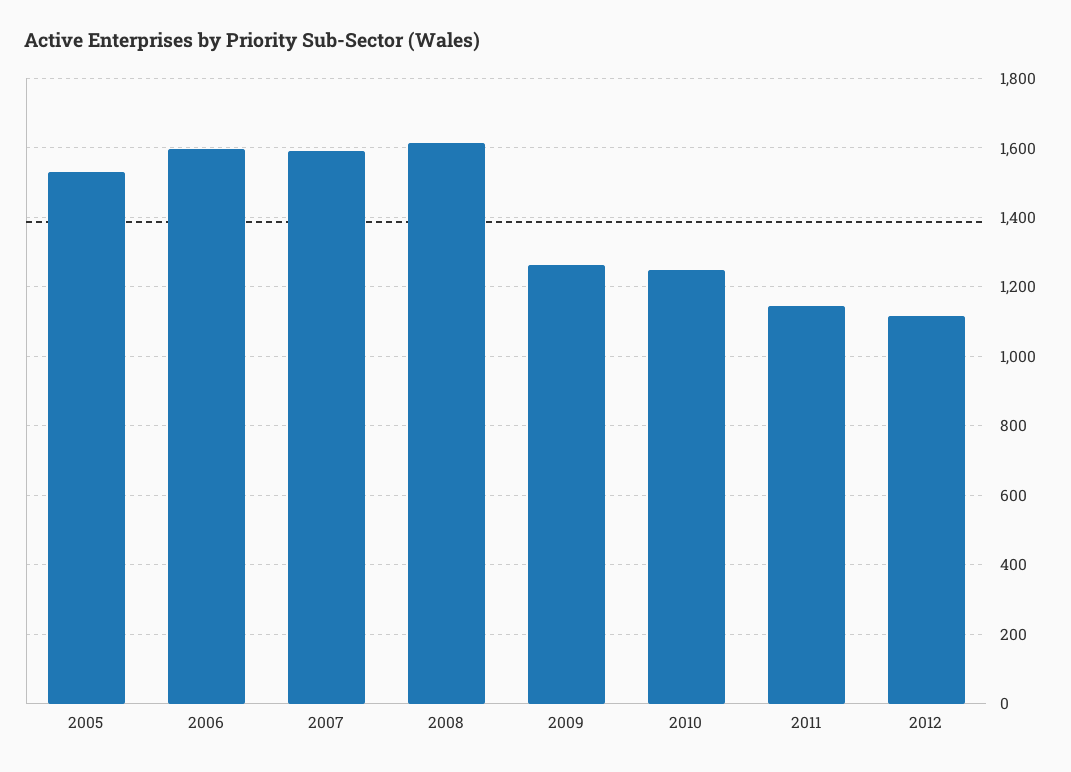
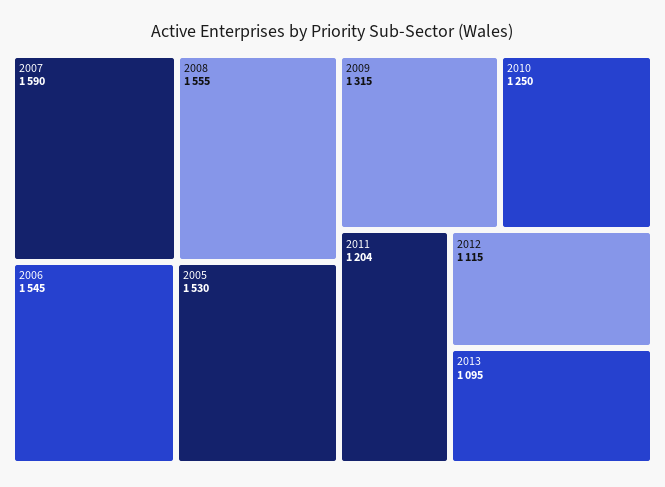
2006: 1600 -> 1545
2008: 1620 -> 1555
2009: 1260 -> 1315
2011: 1140 -> 1204
2013: none -> 1095

